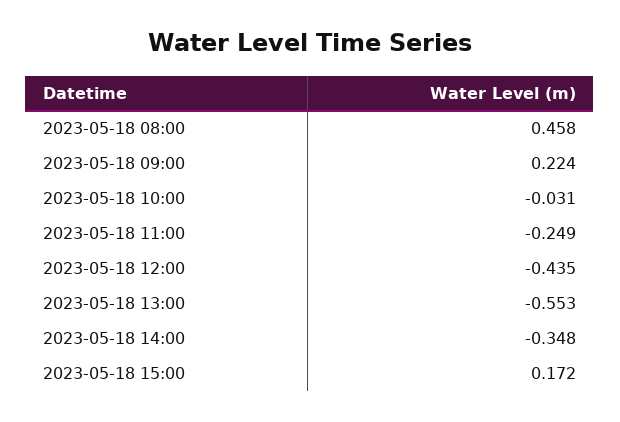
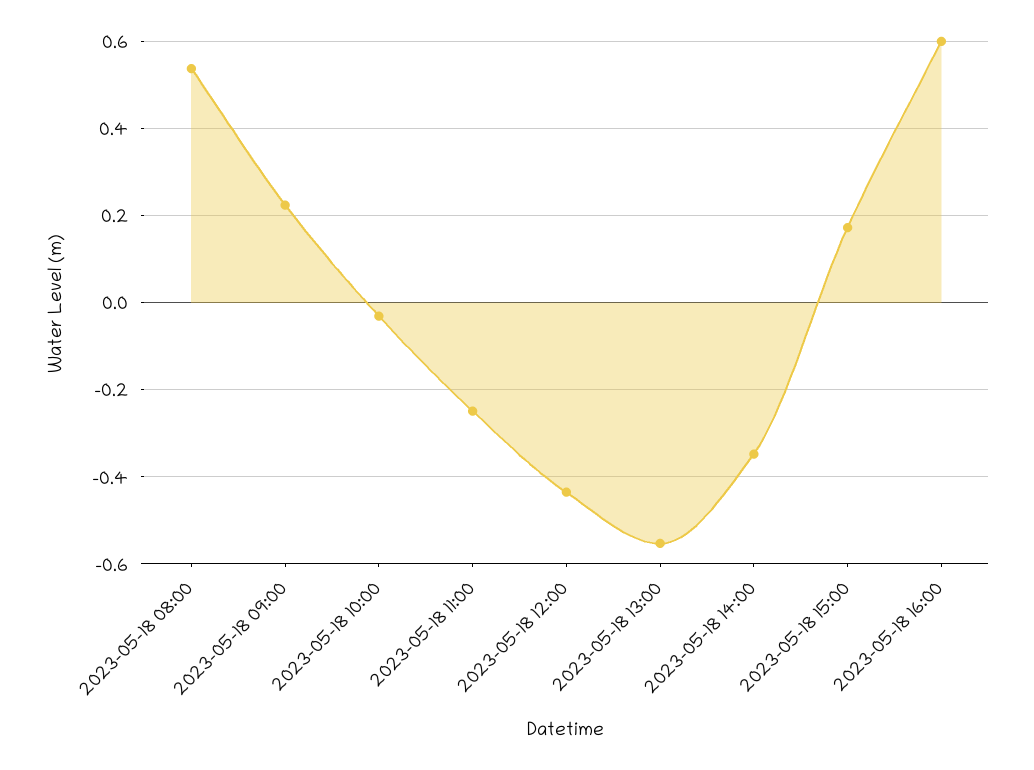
2023-05-18 08:00: 0.458 -> 0.54
2023-05-18 16:00: none -> 0.6

